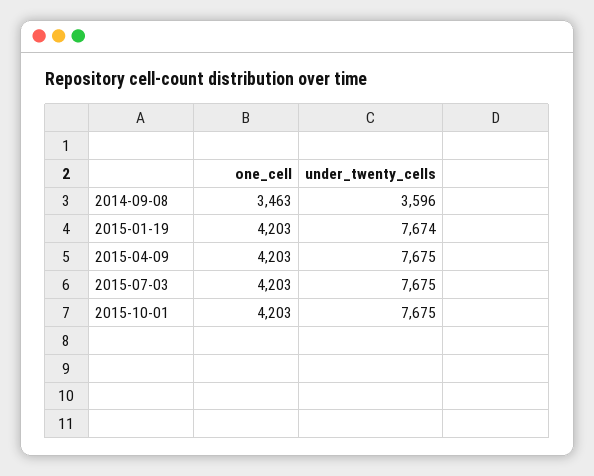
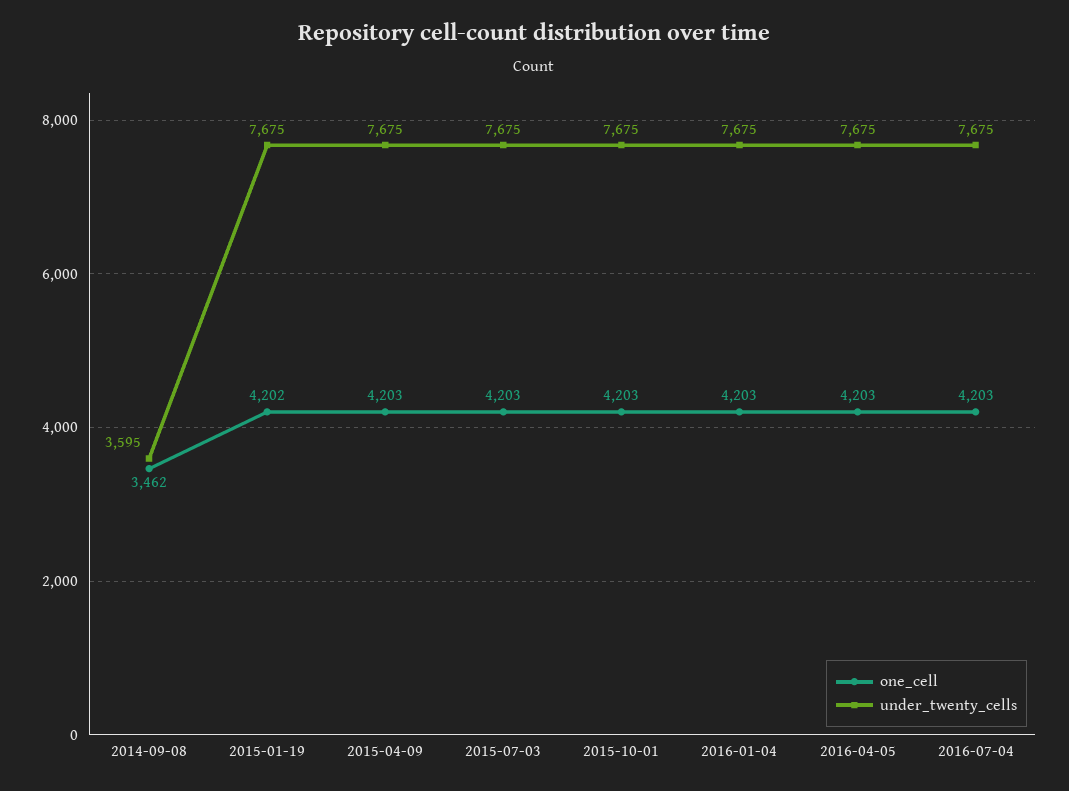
one_cell, 2014-09-08: 3463 -> 3462
under_twenty_cells, 2014-09-08: 3596 -> 3595
one_cell, 2015-01-19: 4203 -> 4202
under_twenty_cells, 2015-01-19: 7674 -> 7675
one_cell, 2016-01-04: none -> 4203
under_twenty_cells, 2016-01-04: none -> 7675
one_cell, 2016-04-05: none -> 4203
under_twenty_cells, 2016-04-05: none -> 7675
one_cell, 2016-07-04: none -> 4203
under_twenty_cells, 2016-07-04: none -> 7675

